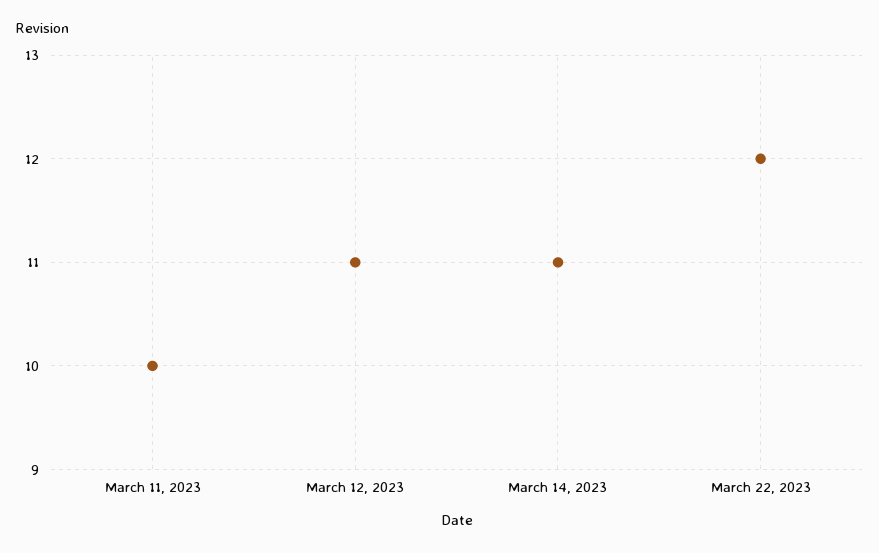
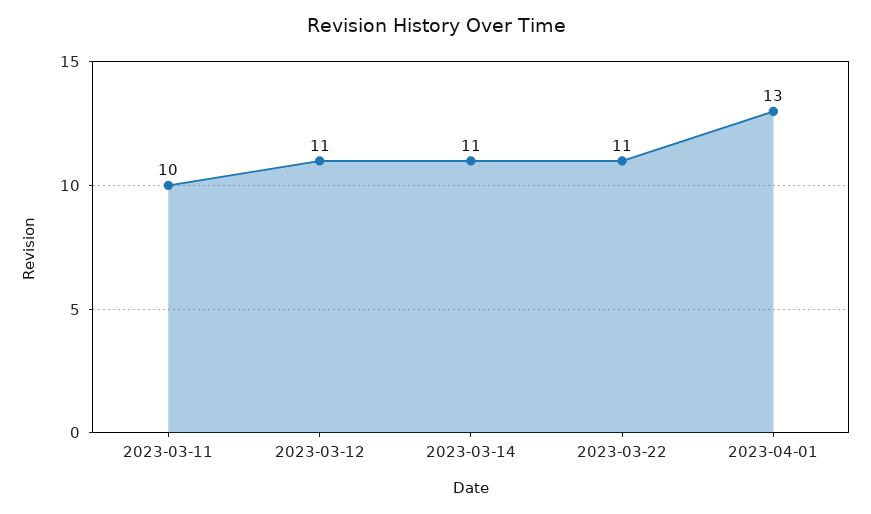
March 22, 2023: 12 -> 11
2023-04-01: none -> 13

